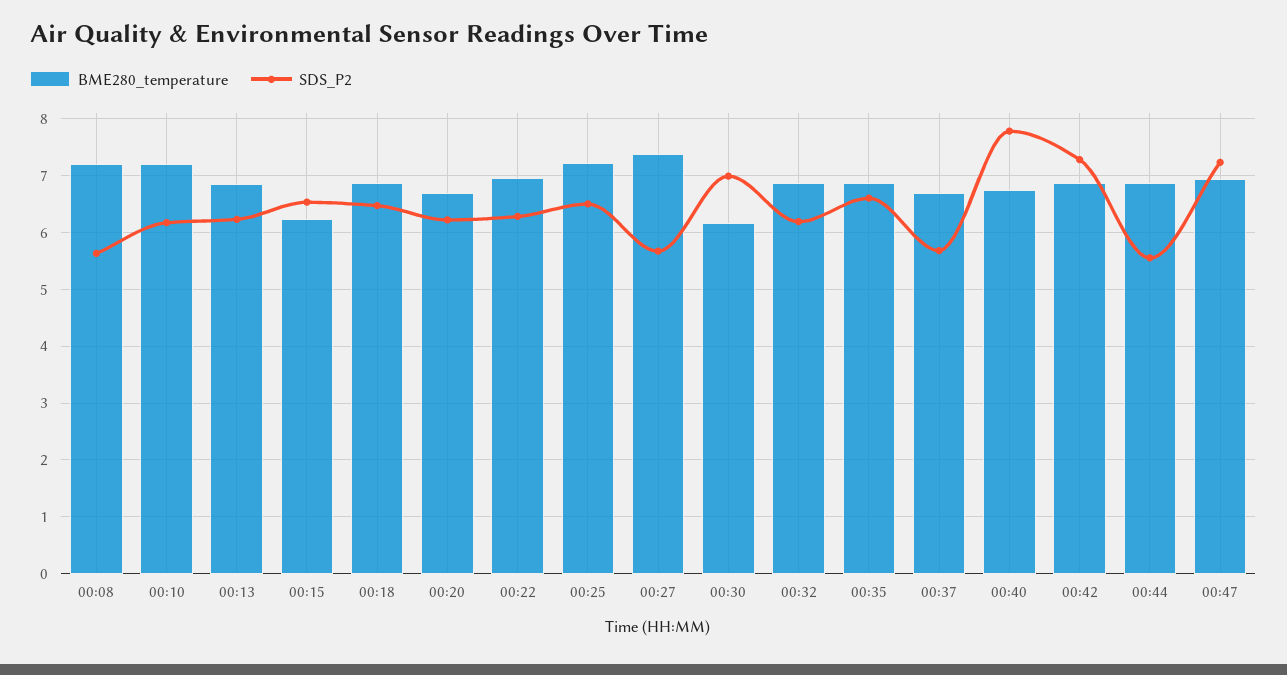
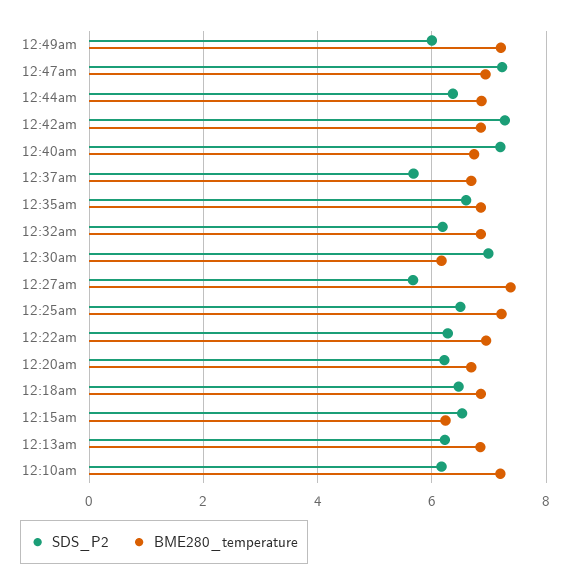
BME280_temperature, 00:08: 7.2 -> none
SDS_P2, 00:08: 5.6 -> none
SDS_P2, 00:40: 7.8 -> 7.2
SDS_P2, 00:44: 5.6 -> 6.4
SDS_P2, 12:49am: none -> 6
BME280_temperature, 12:49am: none -> 7.2

